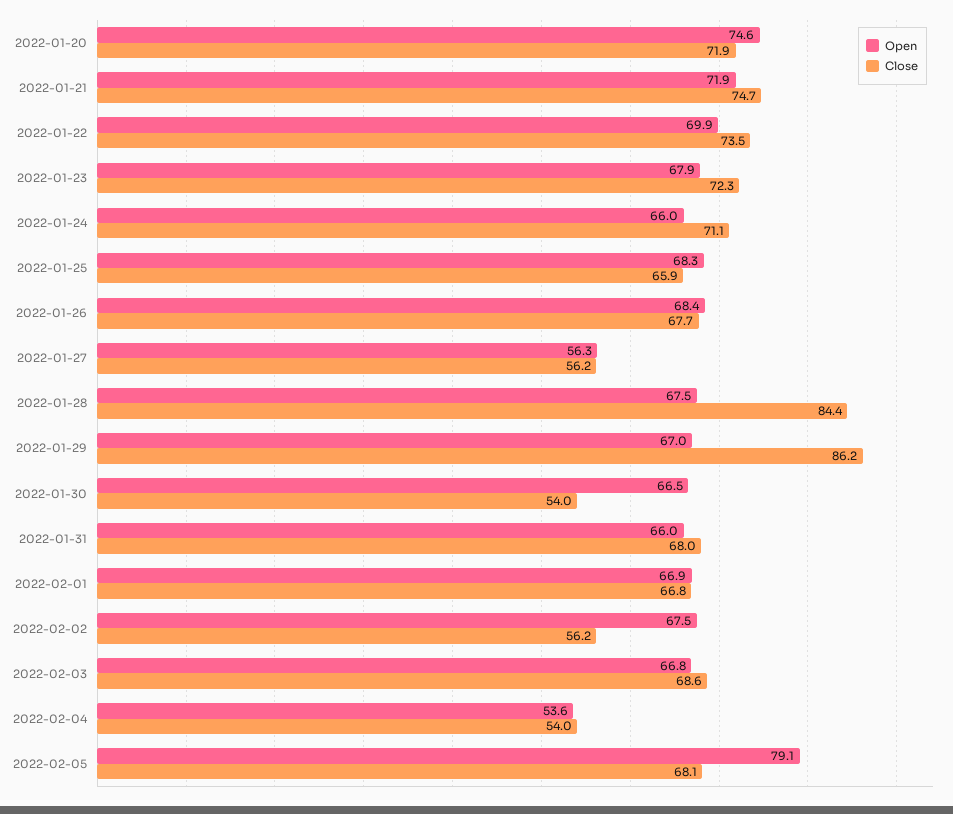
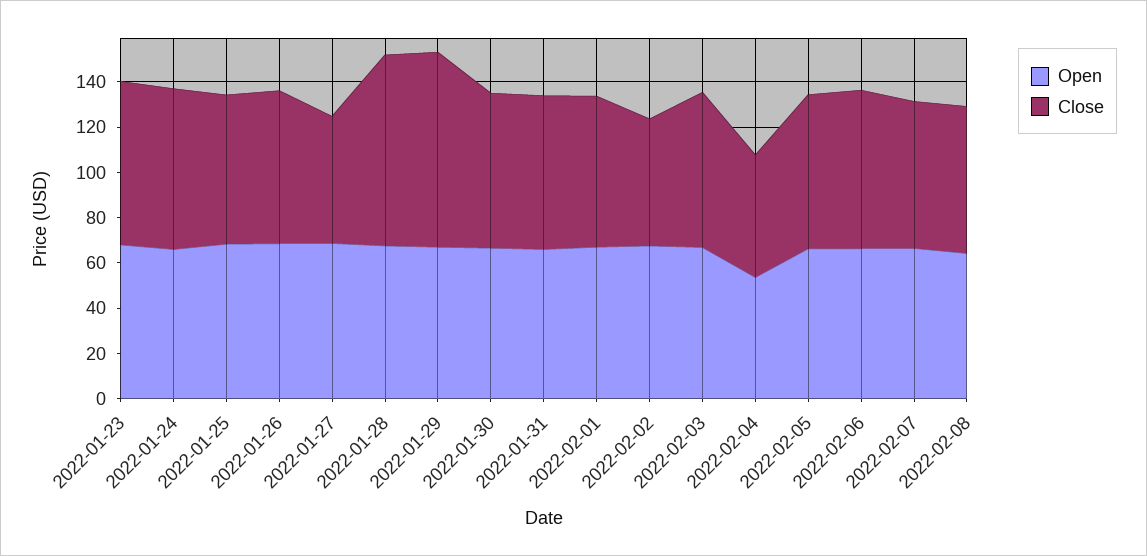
Open, 2022-01-20: 74.6 -> none
Close, 2022-01-20: 71.9 -> none
Open, 2022-01-21: 71.9 -> none
Close, 2022-01-21: 74.7 -> none
Open, 2022-01-22: 69.9 -> none
Close, 2022-01-22: 73.5 -> none
Open, 2022-01-27: 56.3 -> 70
Close, 2022-01-30: 54 -> 70
Open, 2022-02-05: 79.1 -> 65
Open, 2022-02-06: none -> 65
Close, 2022-02-06: none -> 70
Open, 2022-02-07: none -> 65
Close, 2022-02-07: none -> 65
Open, 2022-02-08: none -> 65
Close, 2022-02-08: none -> 65

